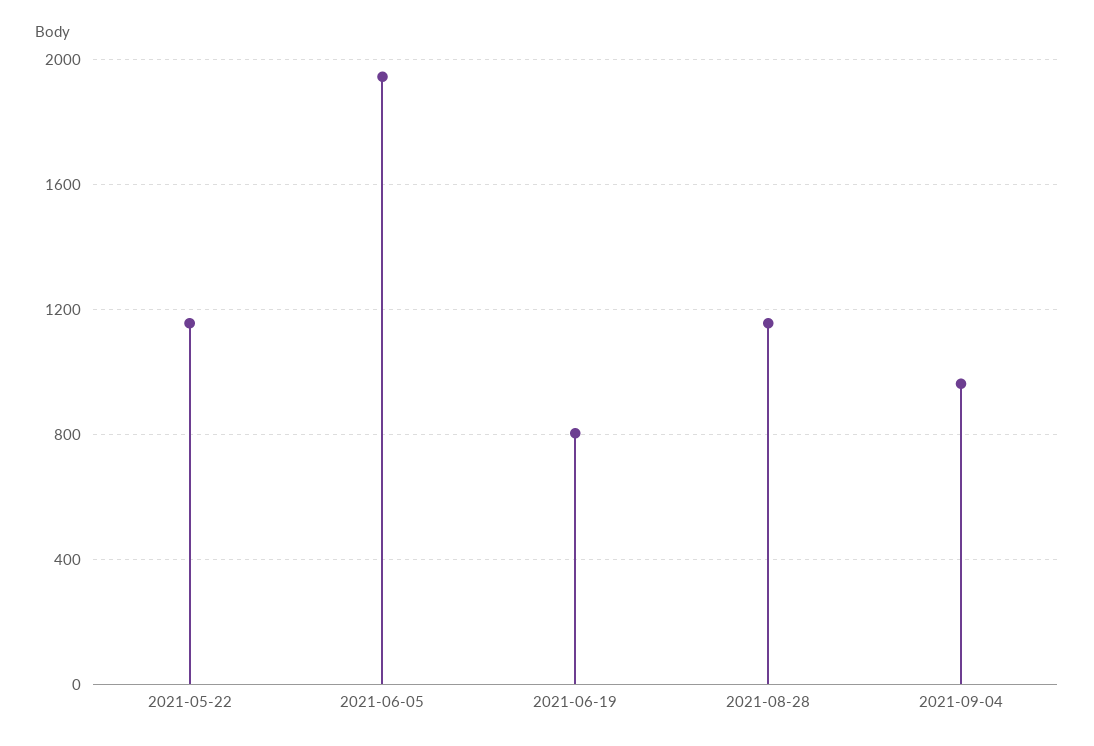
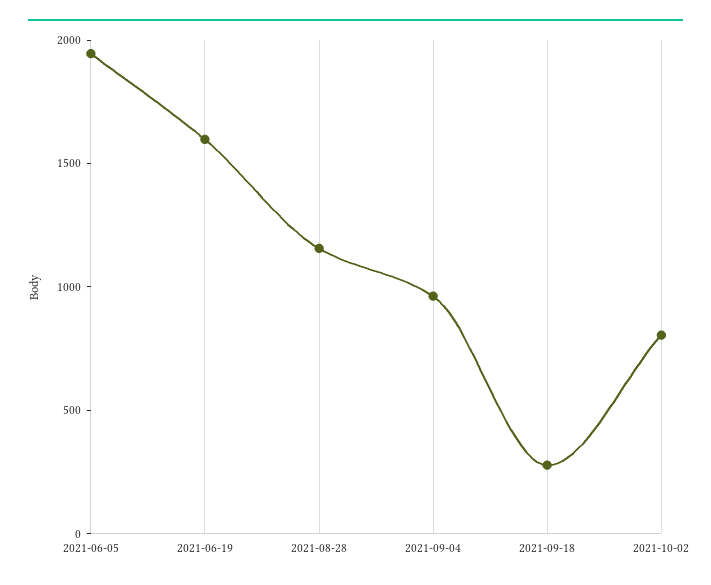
2021-05-22: 1150 -> none
2021-06-19: 800 -> 1600
2021-09-18: none -> 300
2021-10-02: none -> 800

